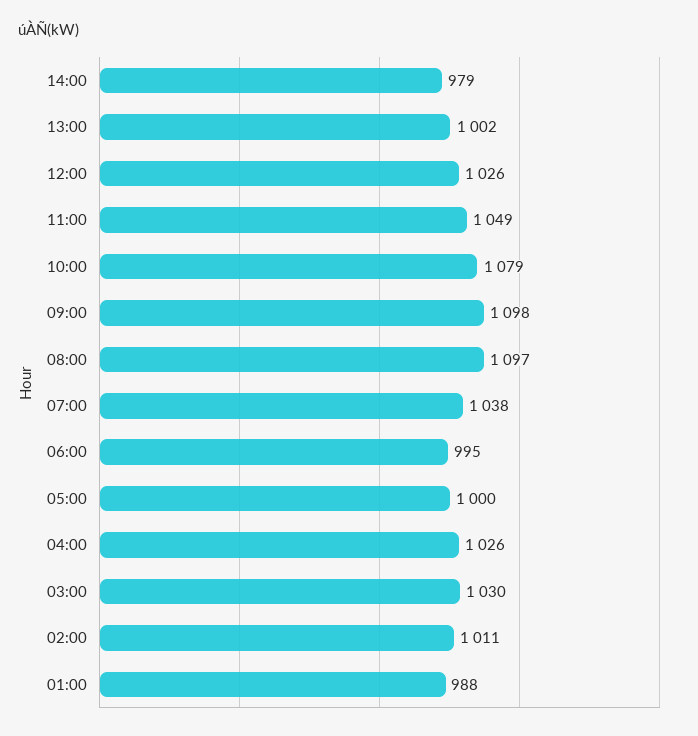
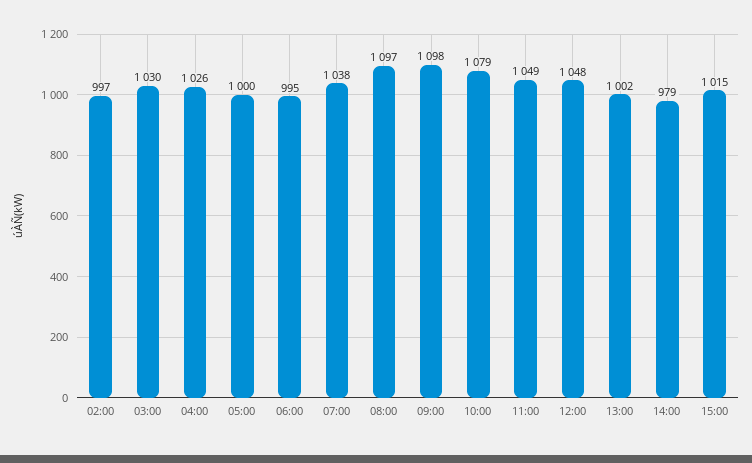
12:00: 1026 -> 1048
02:00: 1011 -> 997
01:00: 988 -> none
15:00: none -> 1015

